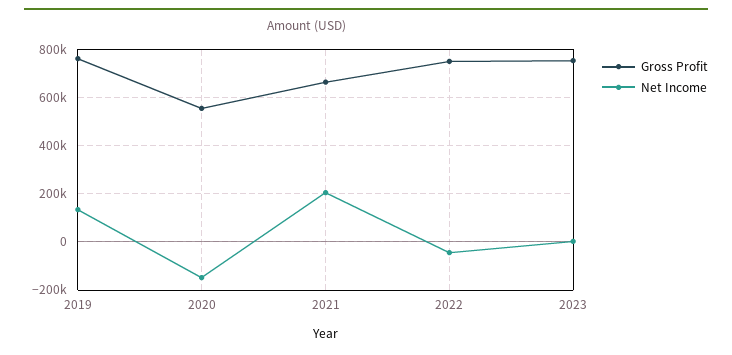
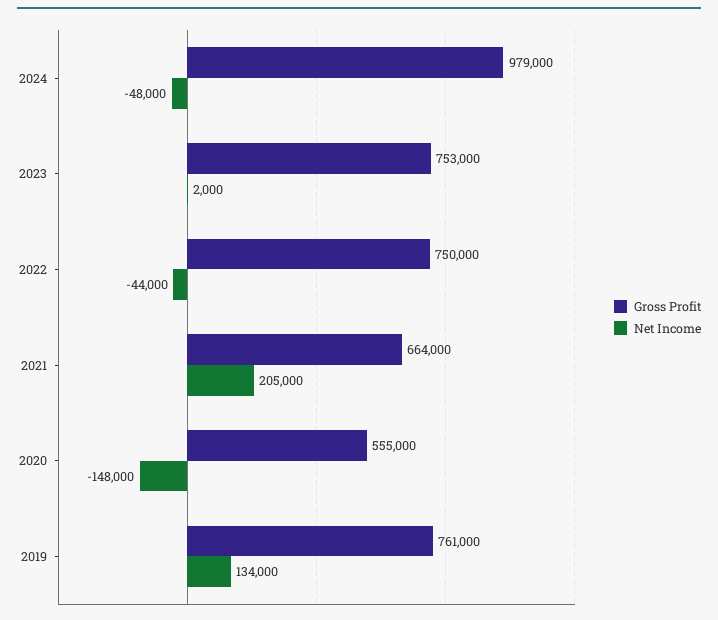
Gross Profit, 2024: none -> 979000
Net Income, 2024: none -> -48000

